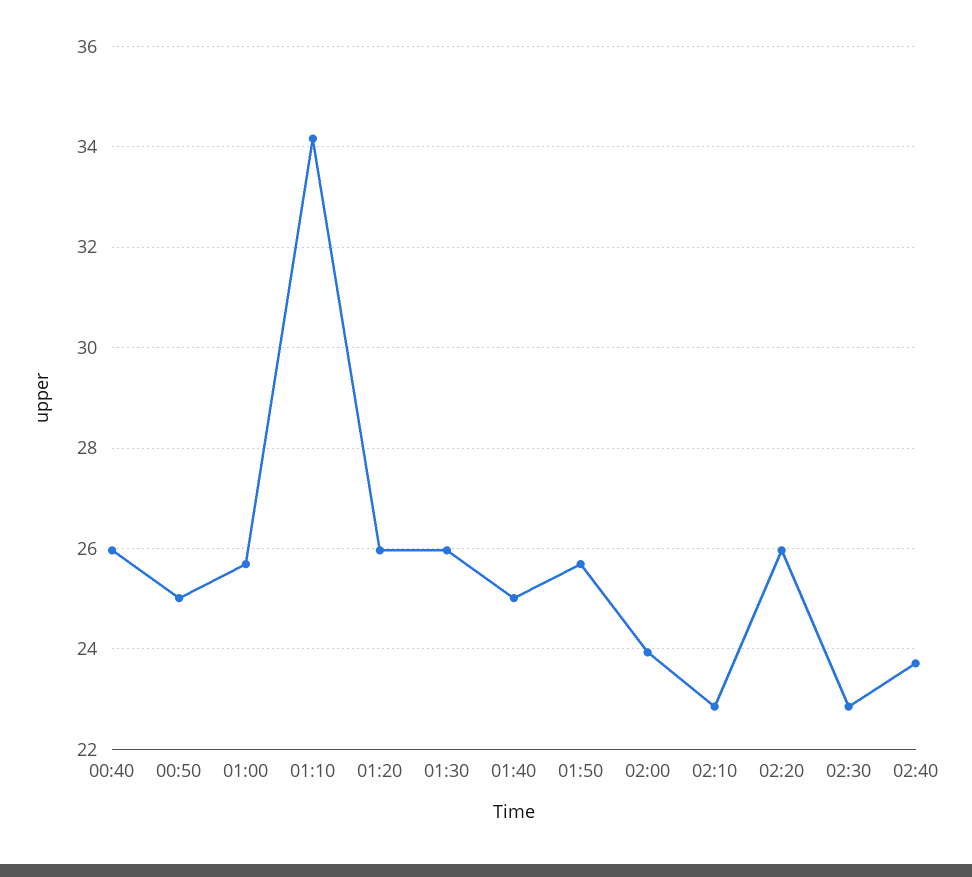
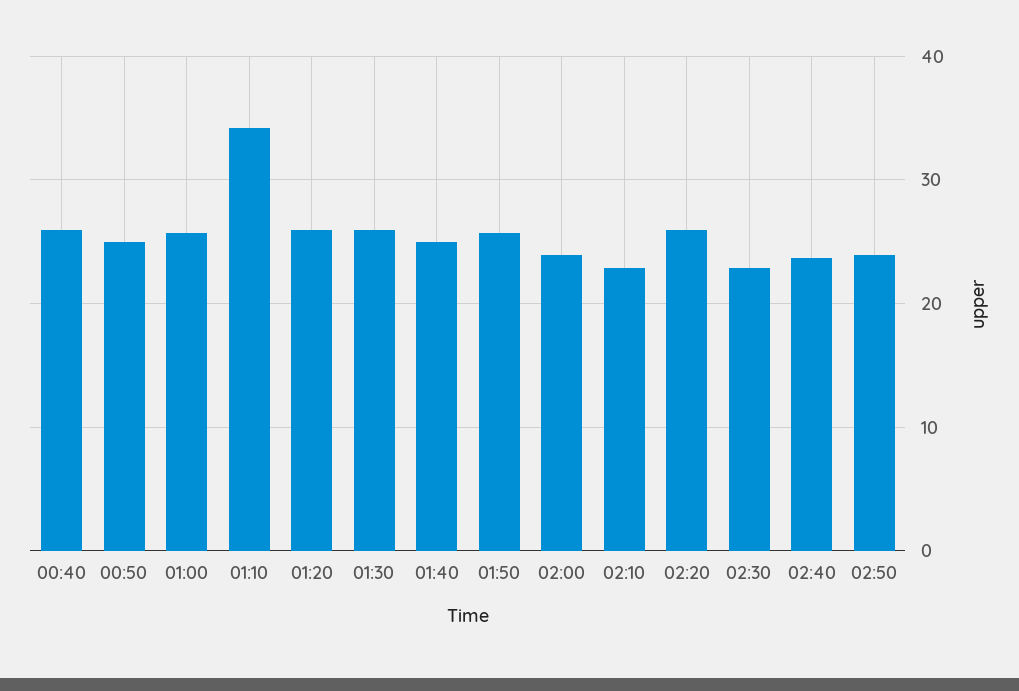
02:50: none -> 24

